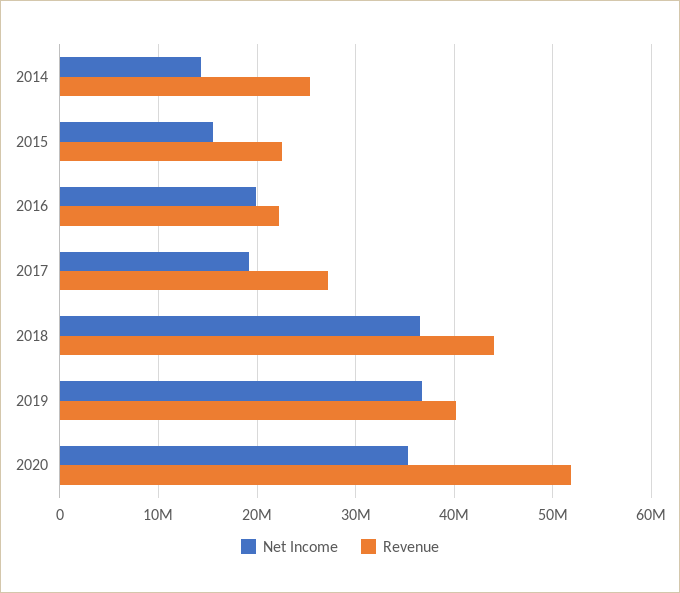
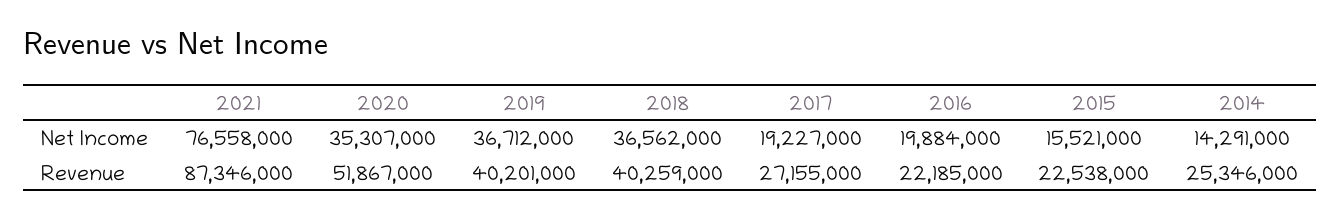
Revenue, 2018: 44000000 -> 40259000
Net Income, 2021: none -> 76558000
Revenue, 2021: none -> 87346000

